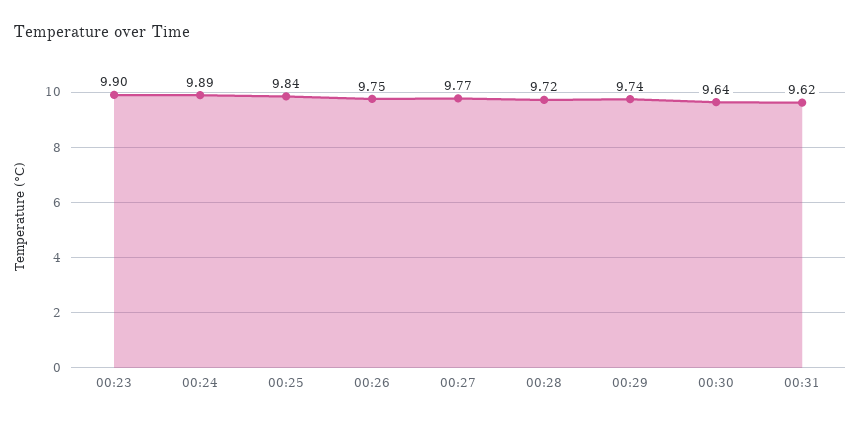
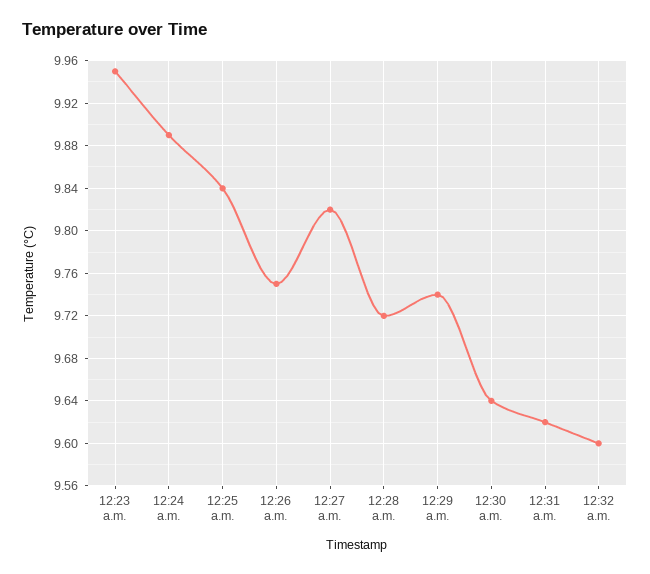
00:23: 9.9 -> 9.95
00:27: 9.77 -> 9.82
12:32 a.m.: none -> 9.6

